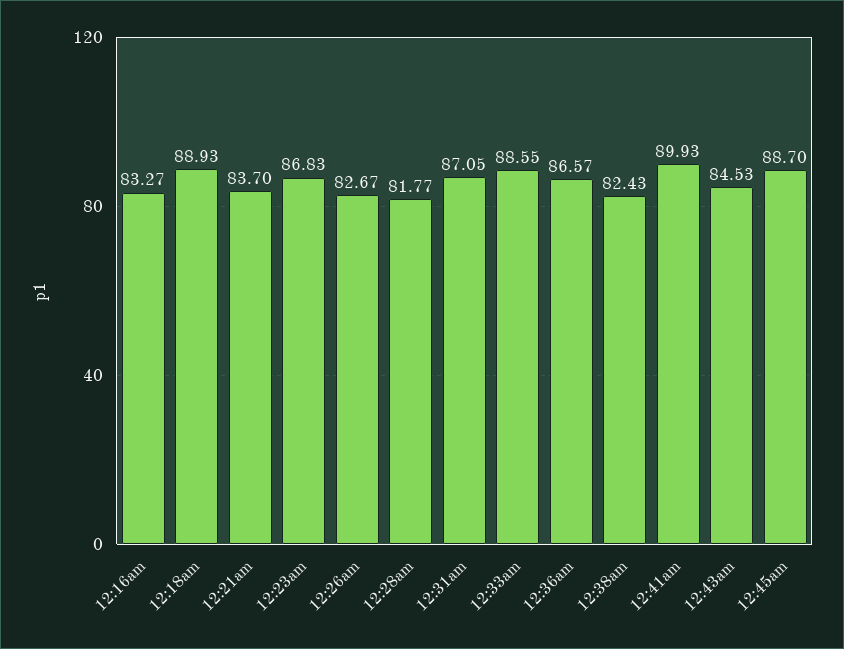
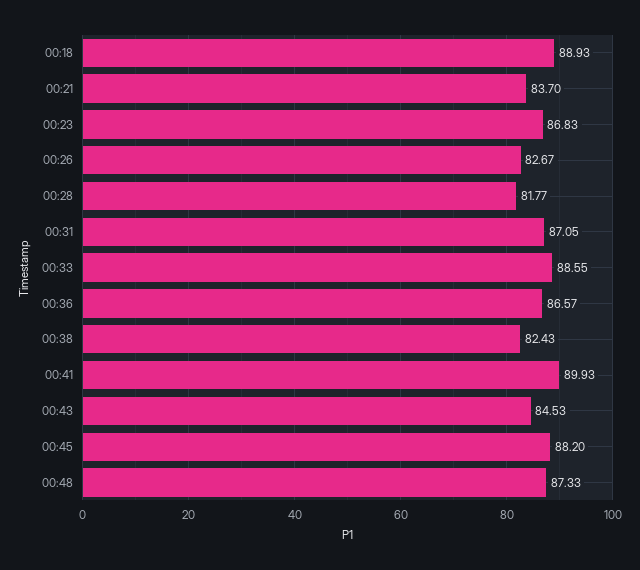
12:16am: 83.27 -> none
12:45am: 88.7 -> 88.2
00:48: none -> 87.33

